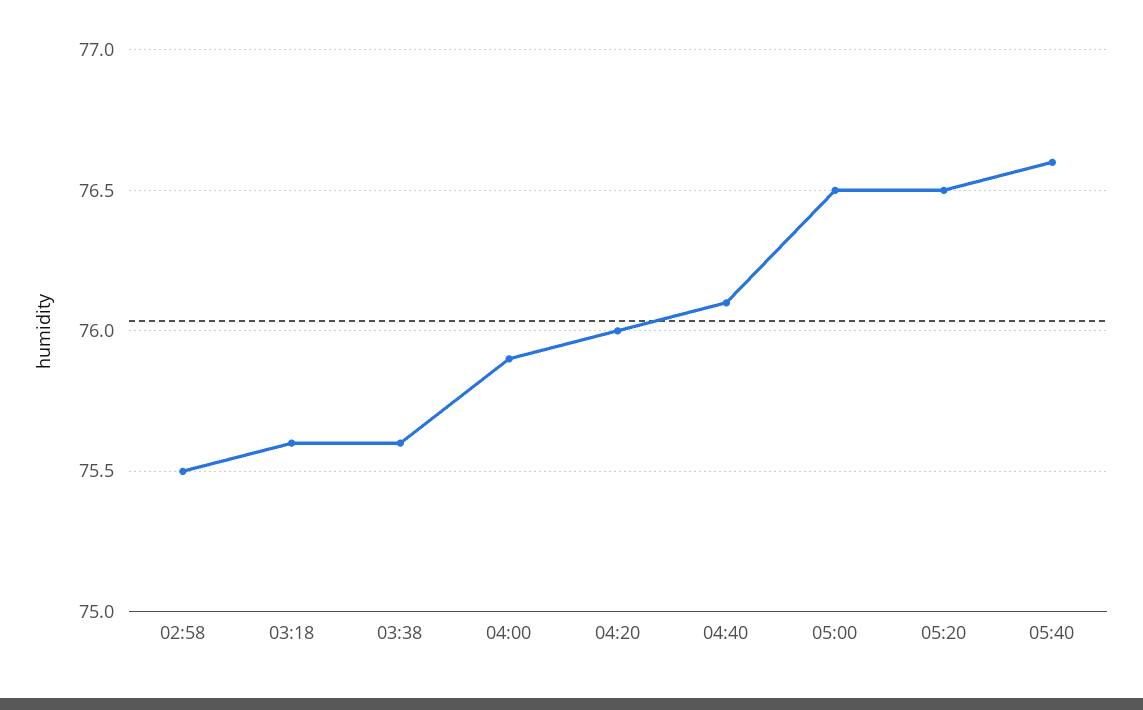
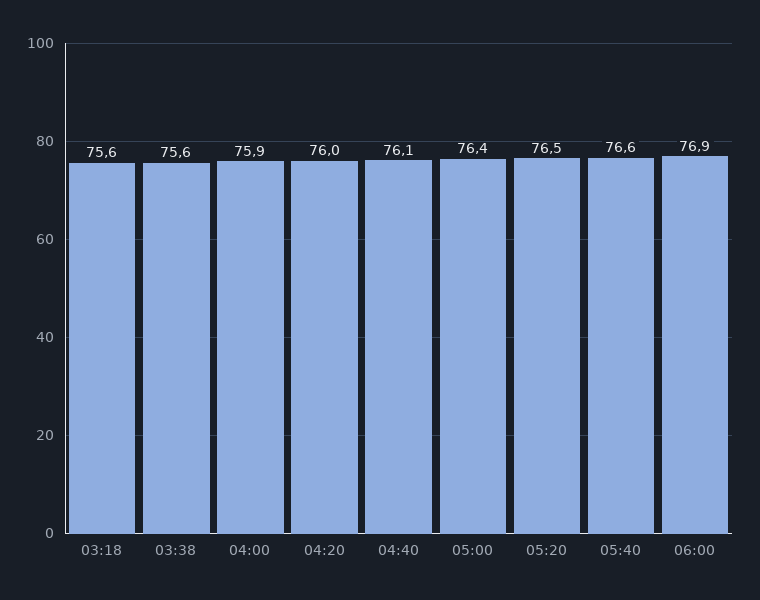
02:58: 75.5 -> none
05:00: 76.5 -> 76.4
06:00: none -> 76.9

